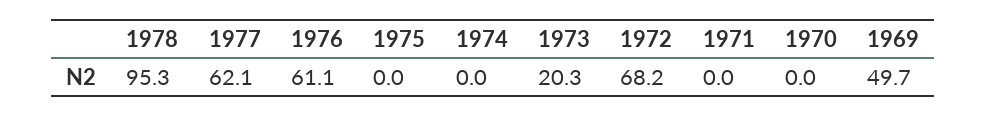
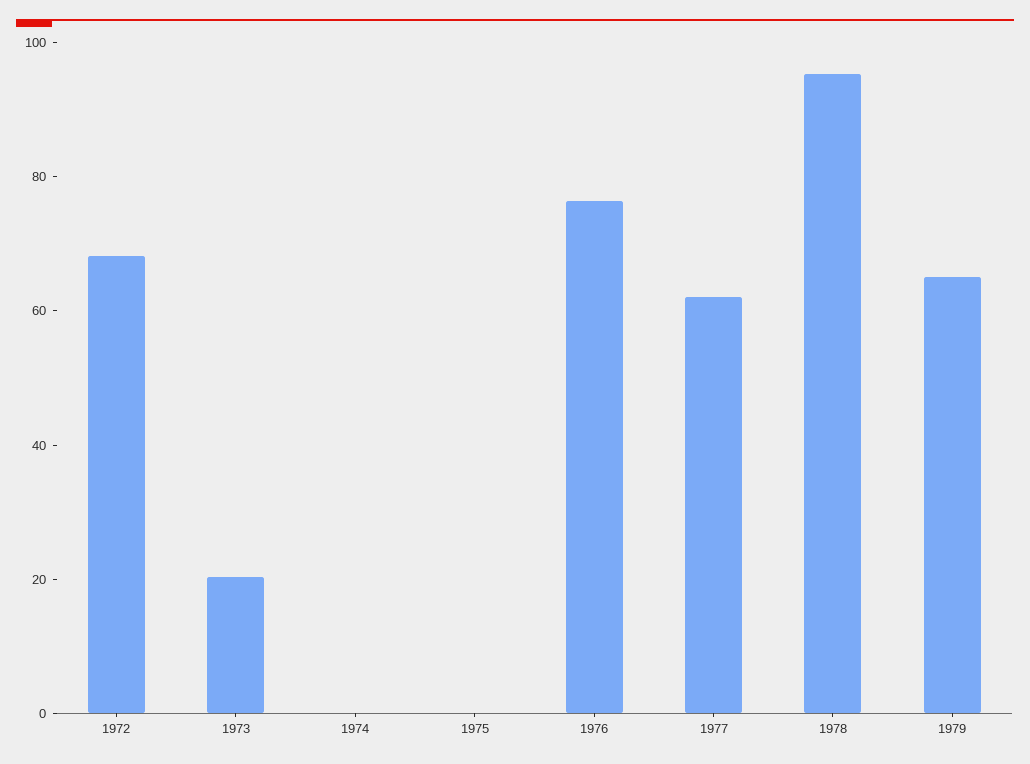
1976: 61.1 -> 75
1971: 0 -> none
1970: 0 -> none
1969: 49.7 -> none
1979: none -> 65

